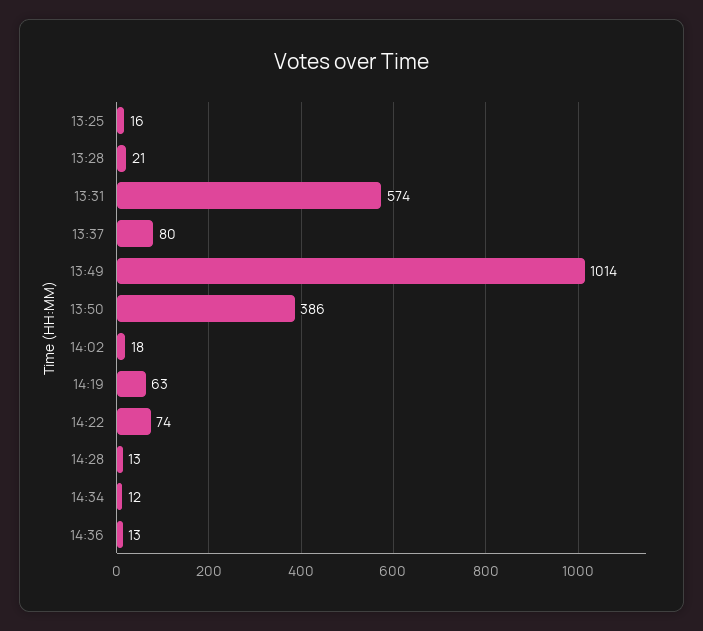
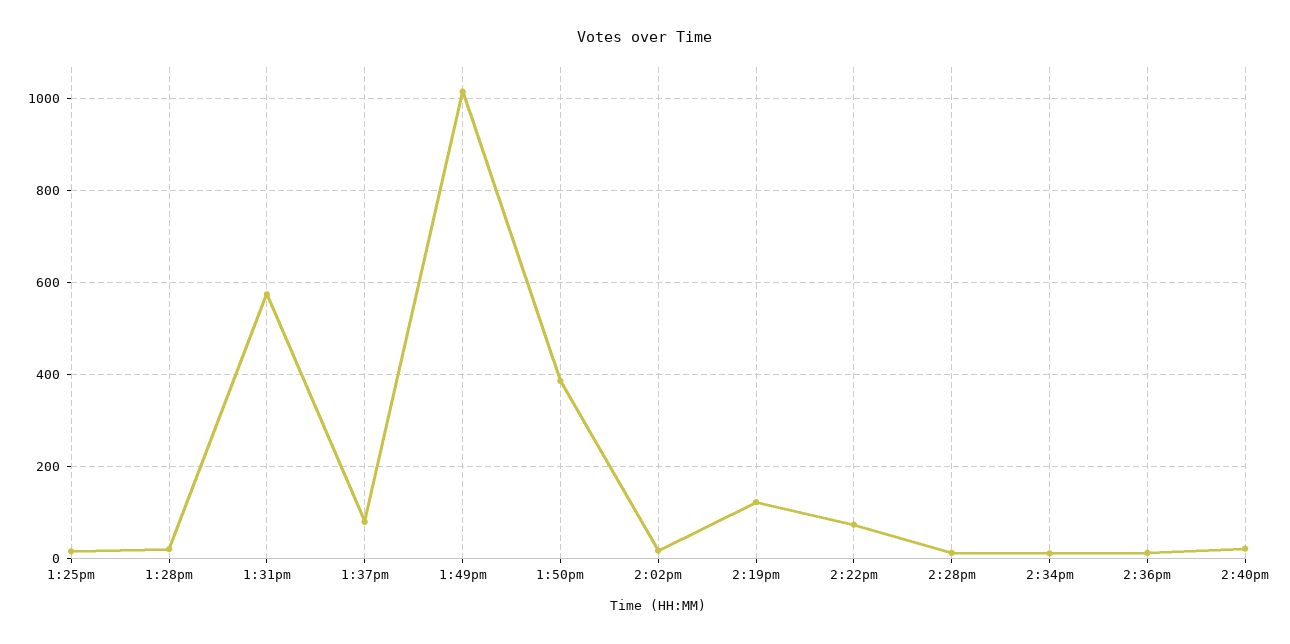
14:19: 63 -> 120
2:40pm: none -> 20

